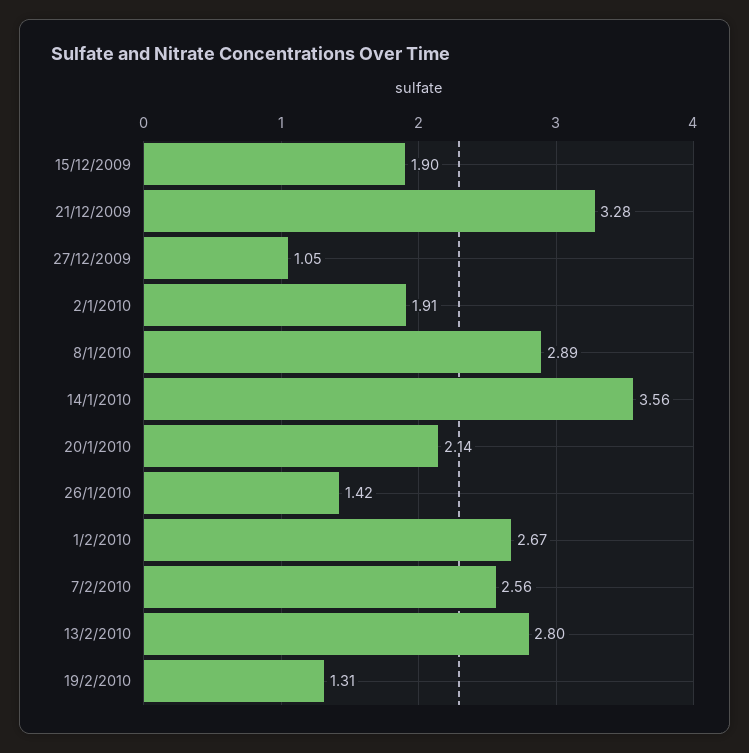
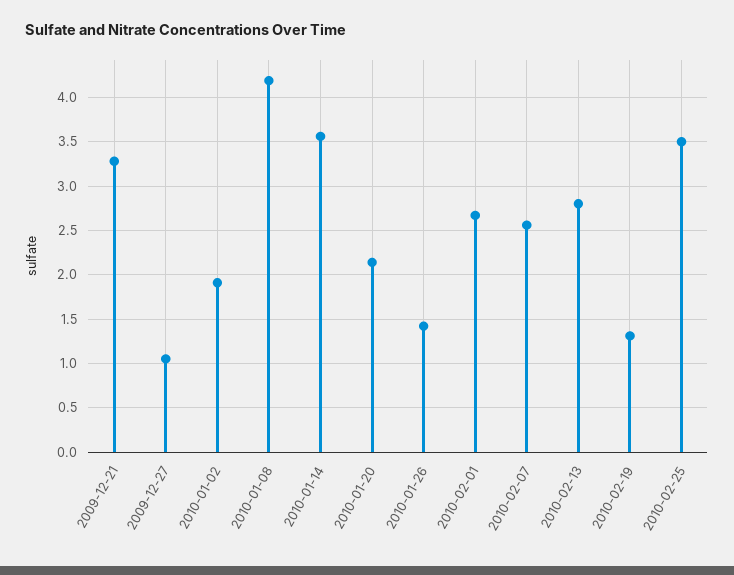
15/12/2009: 1.9 -> none
8/1/2010: 2.89 -> 4.2
2010-02-25: none -> 3.5

